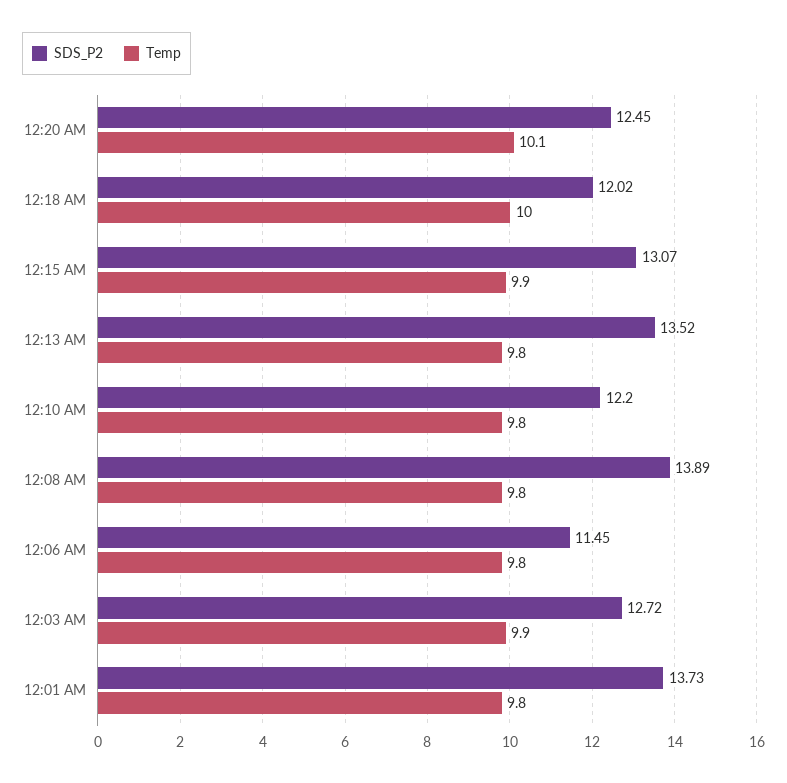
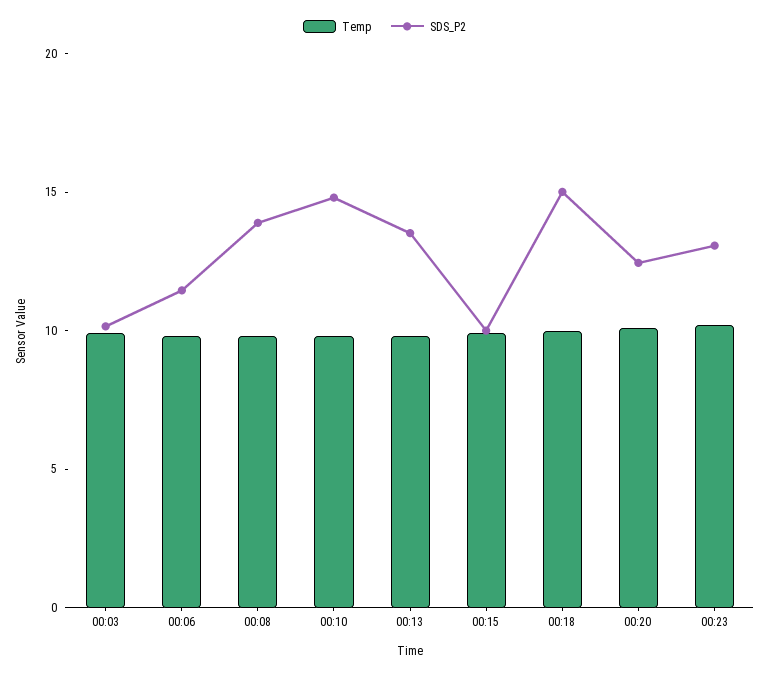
SDS_P2, 12:18 AM: 12.02 -> 15
SDS_P2, 12:15 AM: 13.07 -> 10
SDS_P2, 12:10 AM: 12.2 -> 15
SDS_P2, 12:03 AM: 12.72 -> 10
SDS_P2, 12:01 AM: 13.73 -> none
Temp, 12:01 AM: 9.8 -> none
Temp, 00:23: none -> 10
SDS_P2, 00:23: none -> 13

